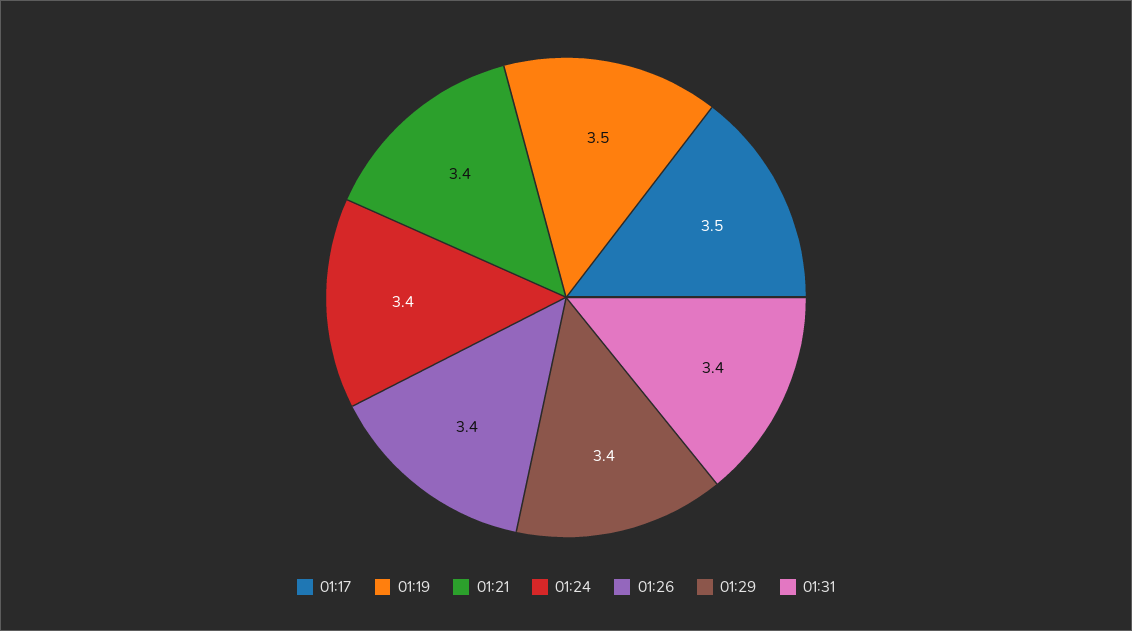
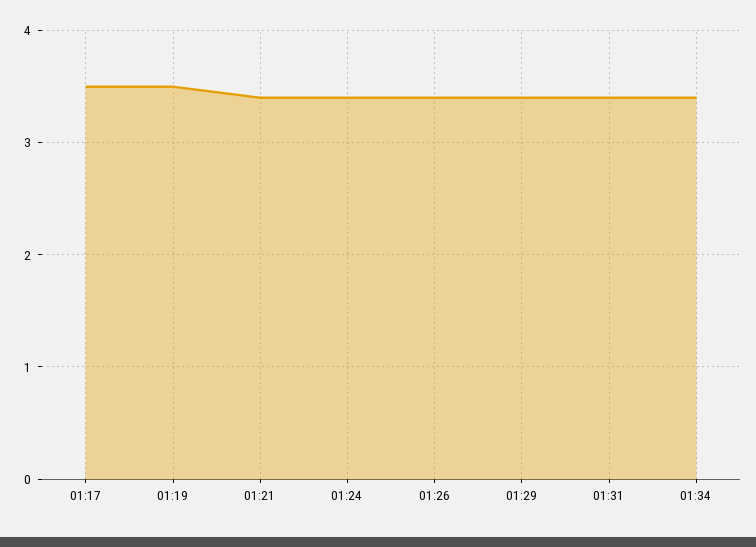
01:34: none -> 3.4

